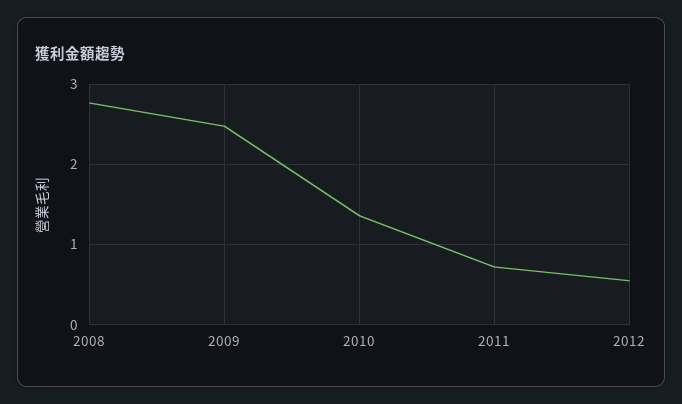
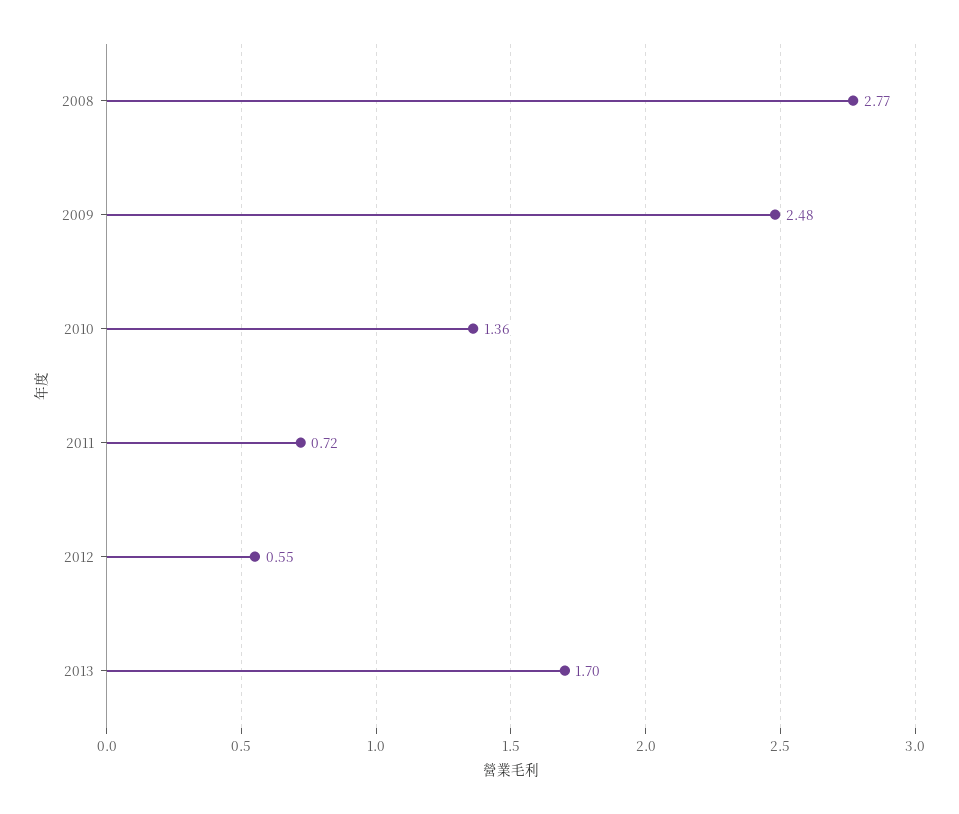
2013: none -> 1.7

